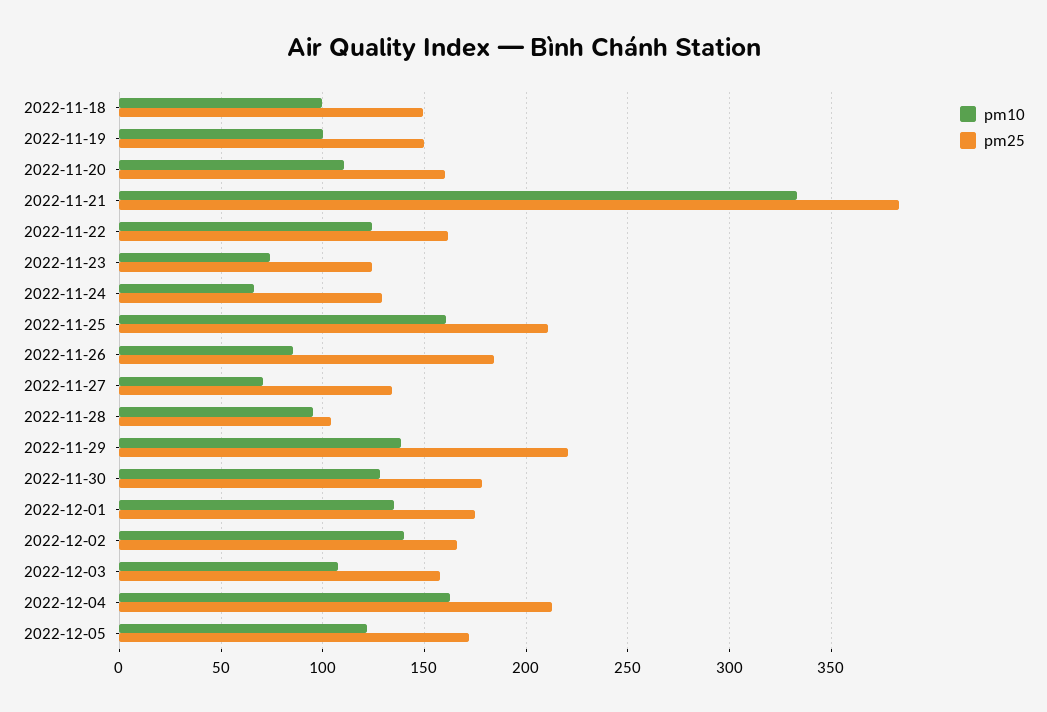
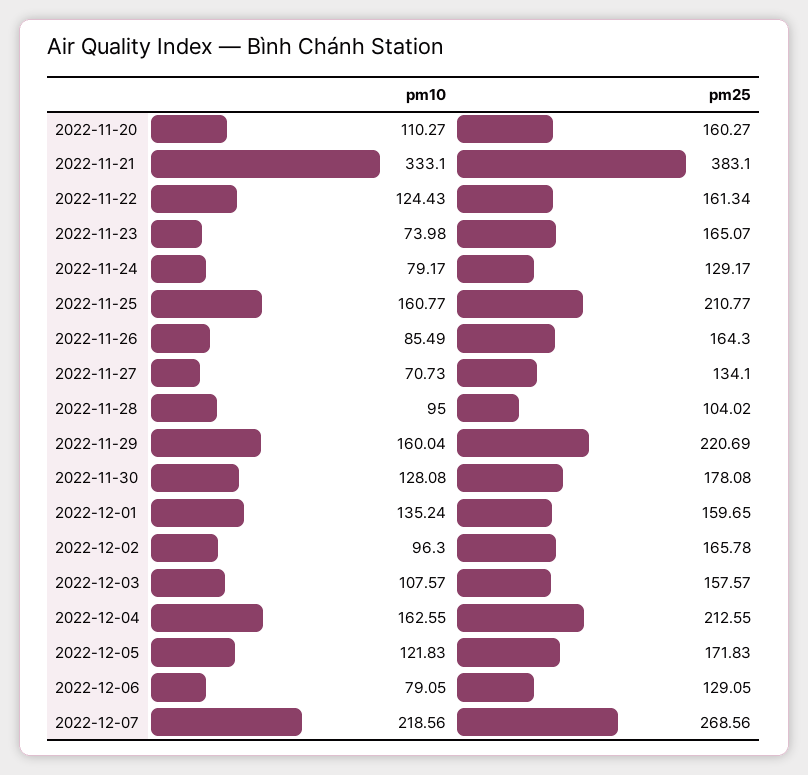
pm10, 2022-11-18: 100 -> none
pm25, 2022-11-18: 150 -> none
pm10, 2022-11-19: 100 -> none
pm25, 2022-11-19: 150 -> none
pm25, 2022-11-23: 125 -> 165.07
pm10, 2022-11-24: 65 -> 79.17
pm25, 2022-11-26: 185 -> 164.3
pm10, 2022-11-29: 140 -> 160.04
pm25, 2022-12-01: 175 -> 159.65
pm10, 2022-12-02: 140 -> 96.3
pm10, 2022-12-06: none -> 79.05
pm25, 2022-12-06: none -> 129.05
pm10, 2022-12-07: none -> 218.56
pm25, 2022-12-07: none -> 268.56

